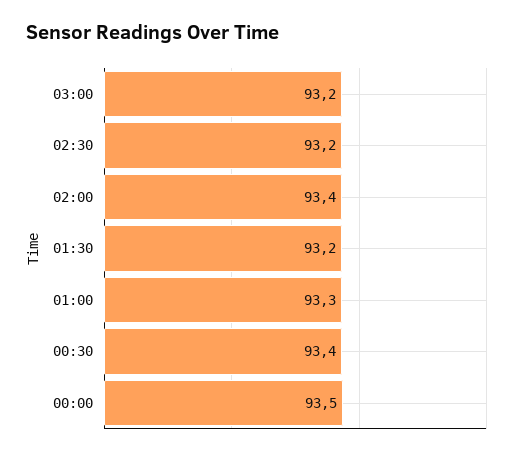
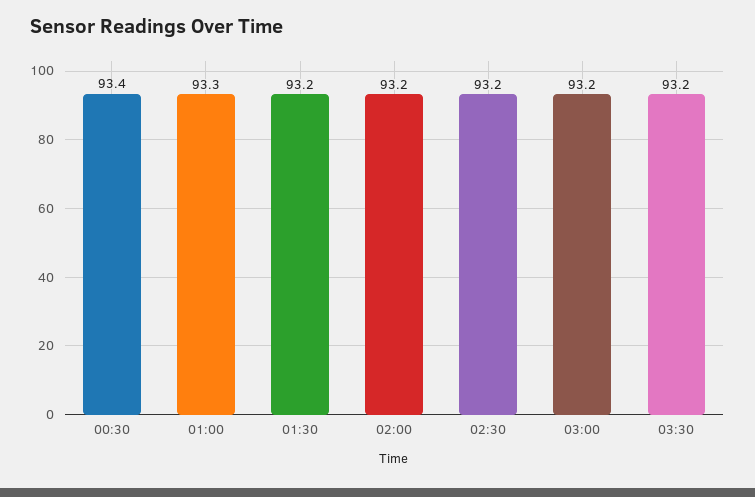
02:00: 93.4 -> 93.2
00:00: 93.5 -> none
03:30: none -> 93.2

